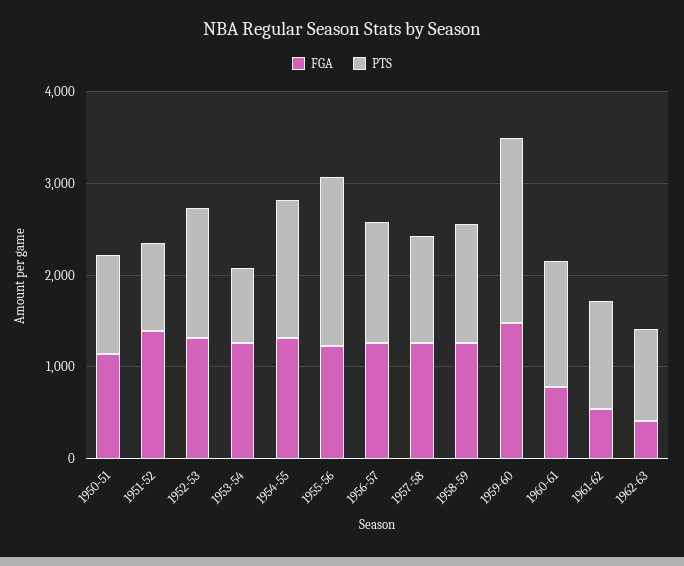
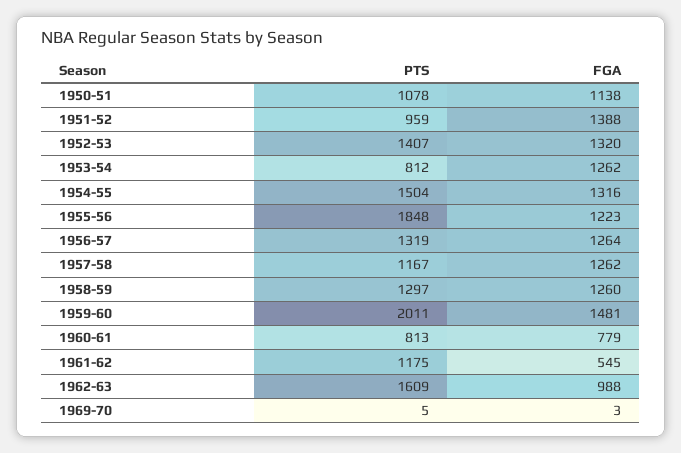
PTS, 1960-61: 1400 -> 813
FGA, 1962-63: 400 -> 988
PTS, 1962-63: 1000 -> 1609
PTS, 1969-70: none -> 5
FGA, 1969-70: none -> 3

